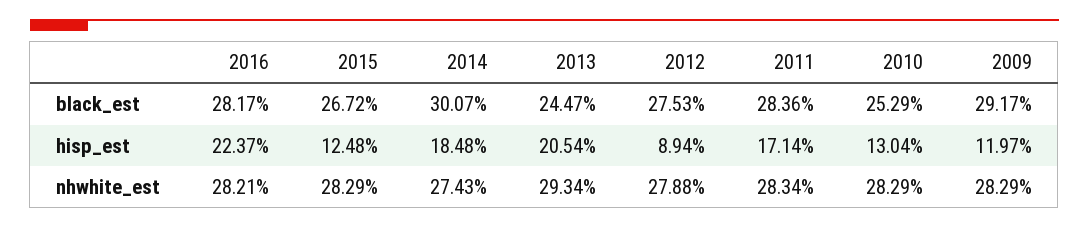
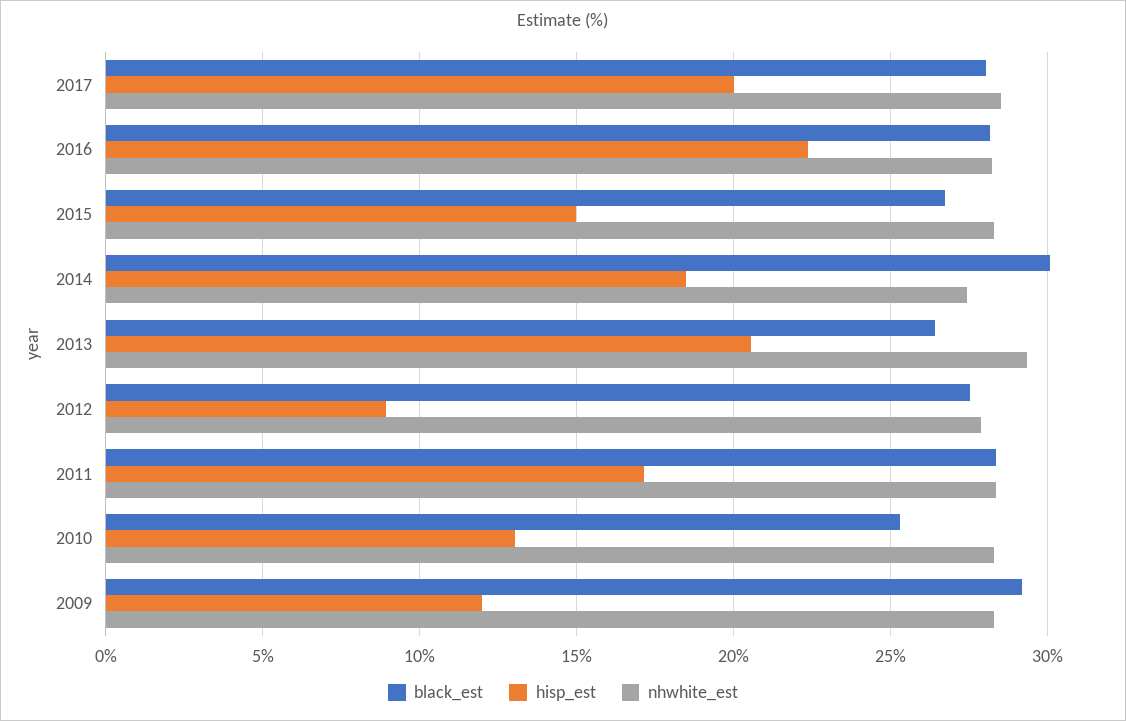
black_est, 2013: 24.47 -> 26.5
hisp_est, 2015: 12.48 -> 15
black_est, 2017: none -> 28
hisp_est, 2017: none -> 20
nhwhite_est, 2017: none -> 28.5

